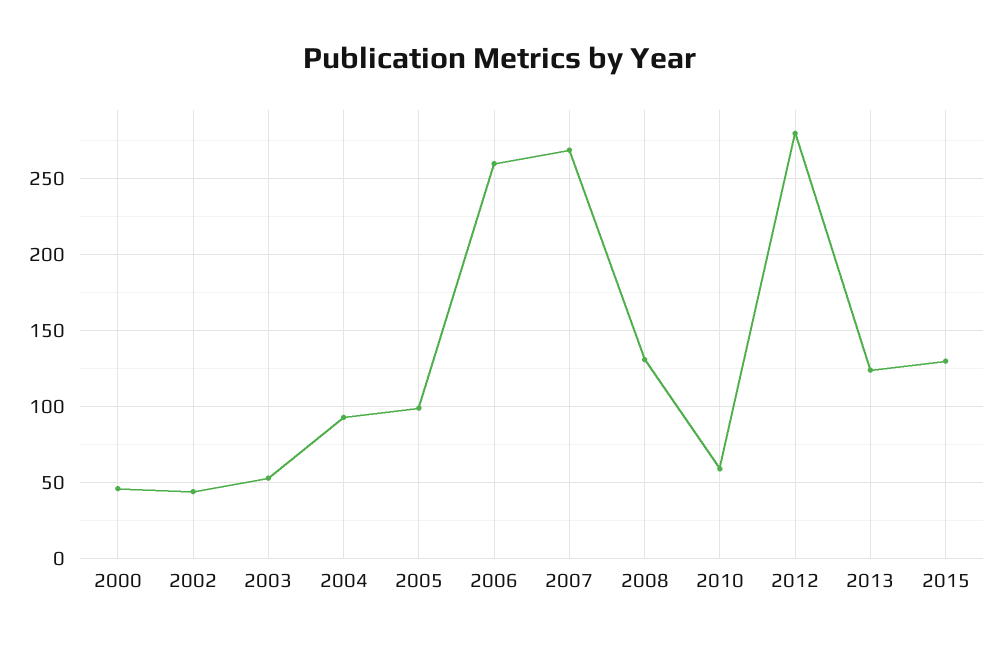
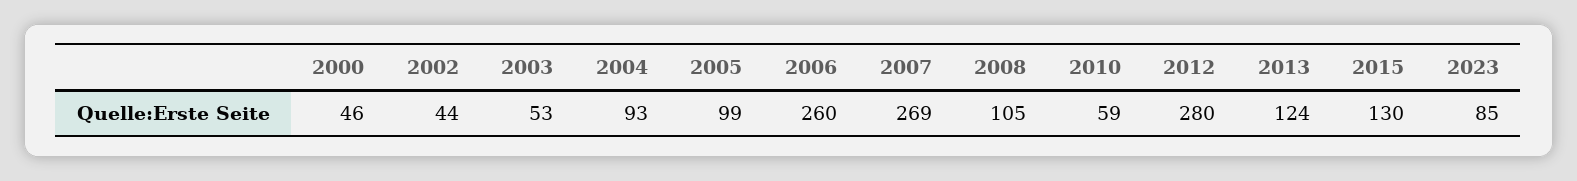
2008: 130 -> 105
2023: none -> 85

